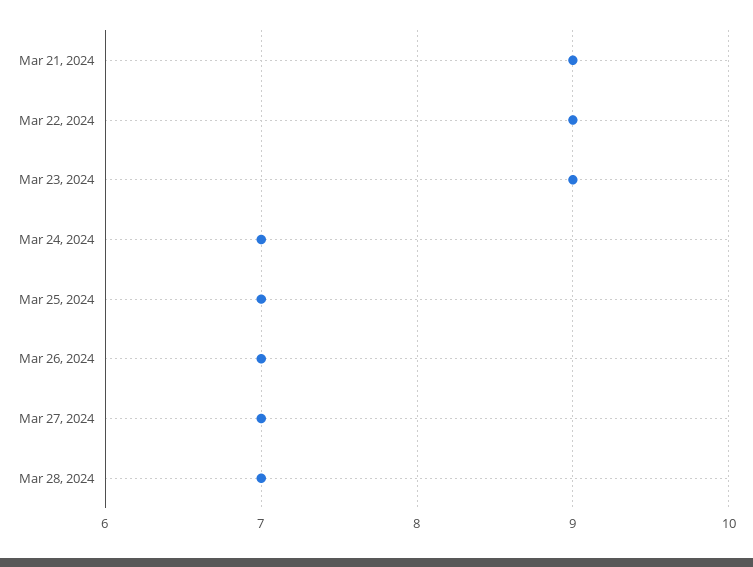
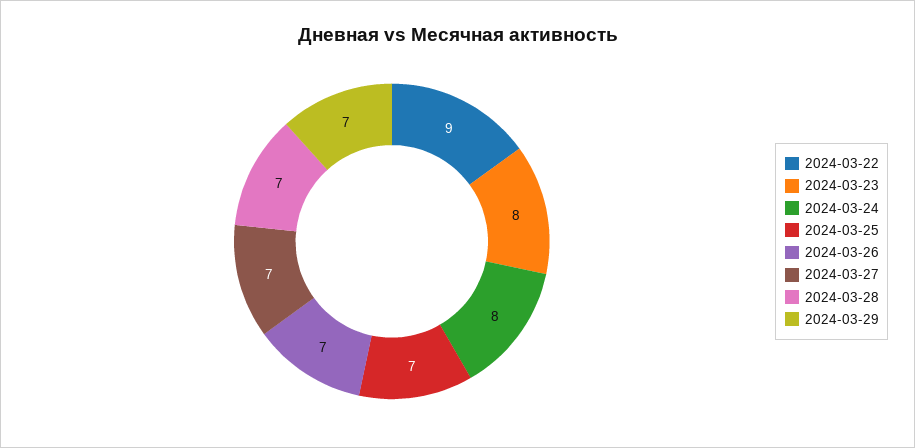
Mar 21, 2024: 9 -> none
Mar 23, 2024: 9 -> 8
Mar 24, 2024: 7 -> 8
2024-03-29: none -> 7

